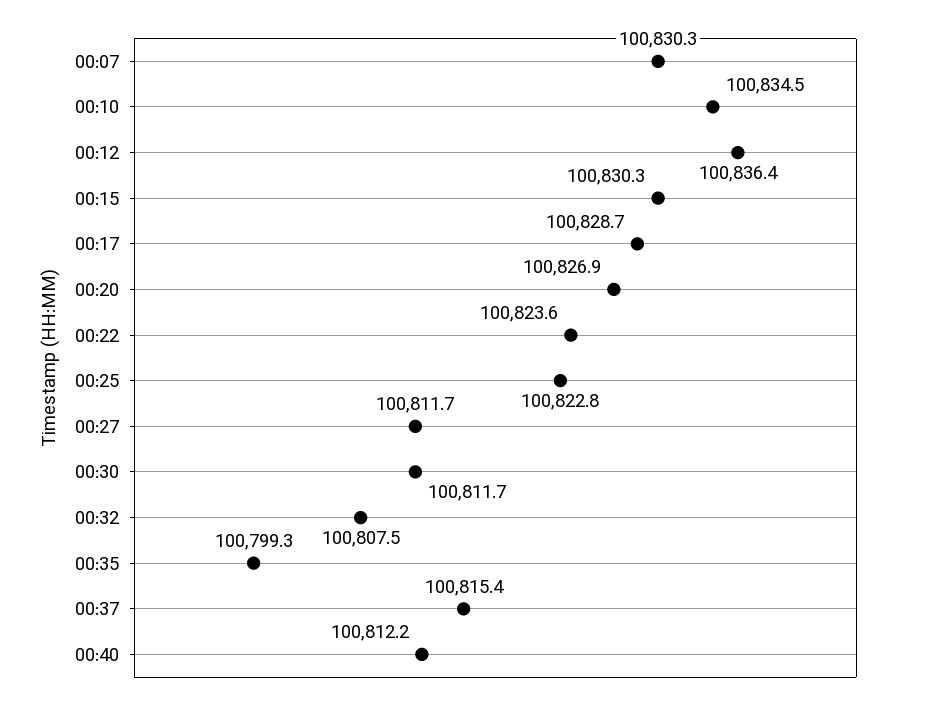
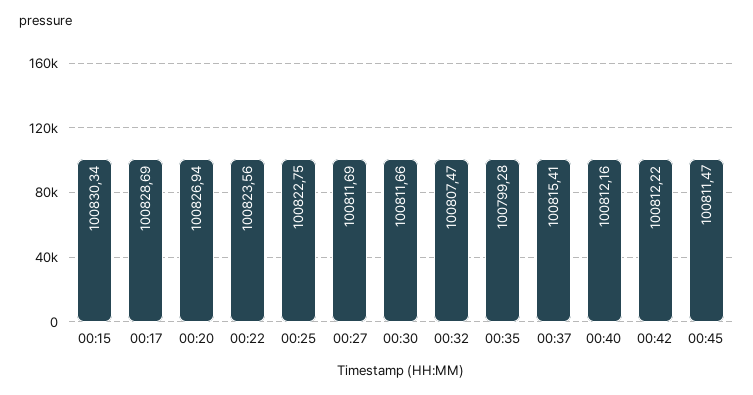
00:07: 100830.3 -> none
00:10: 100834.5 -> none
00:12: 100836.4 -> none
00:42: none -> 100812.22
00:45: none -> 100811.47

